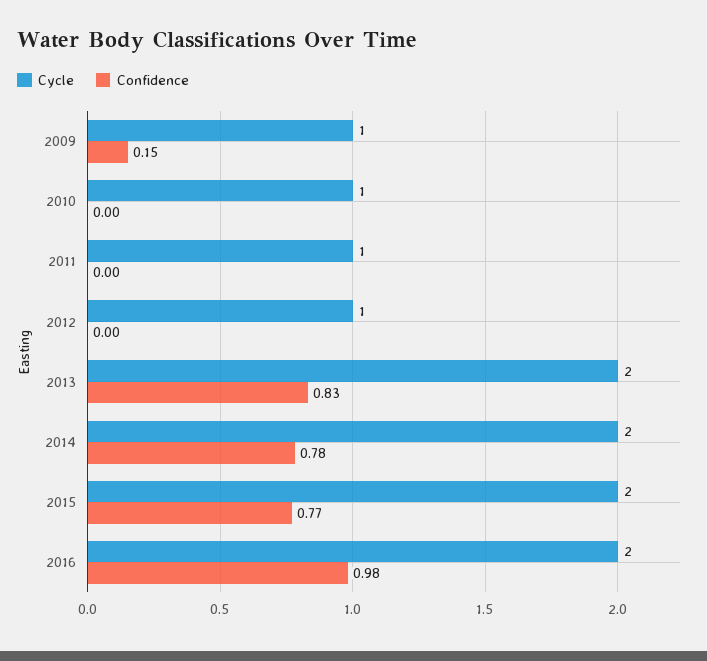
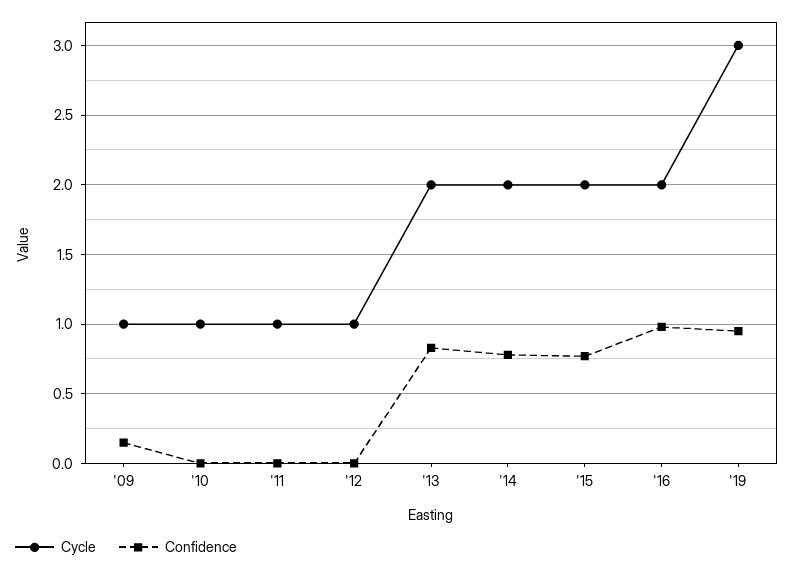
Cycle, '19: none -> 3
Confidence, '19: none -> 0.95

